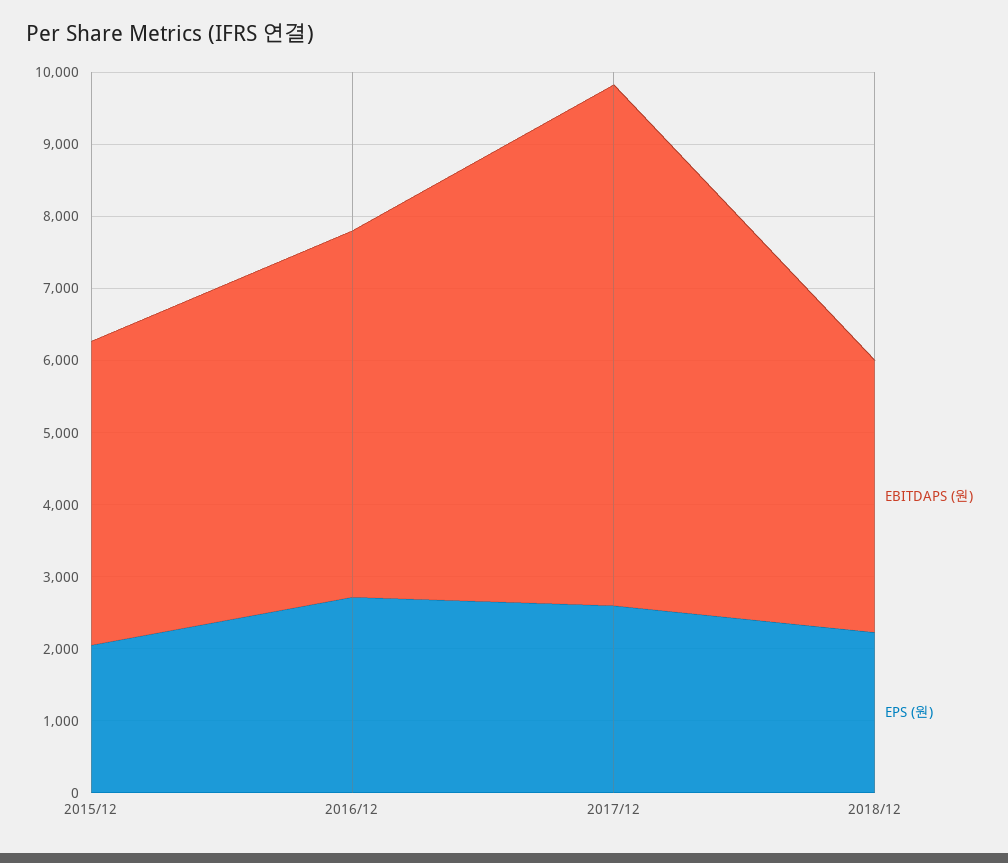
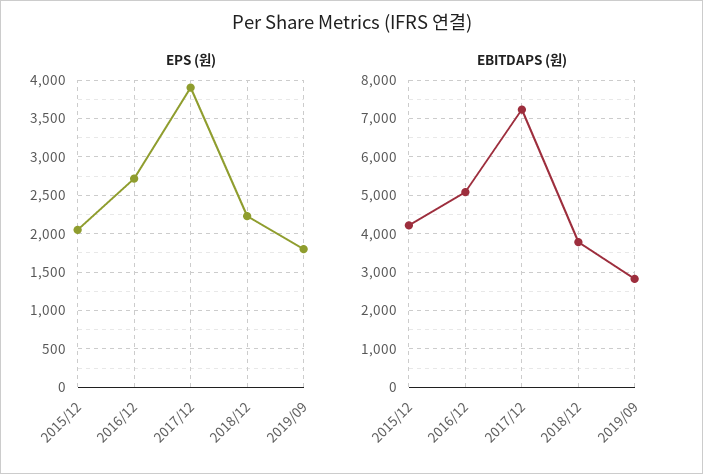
EPS (원), 2017/12: 2600 -> 3900
EPS (원), 2019/09: none -> 1800
EBITDAPS (원), 2019/09: none -> 2800

